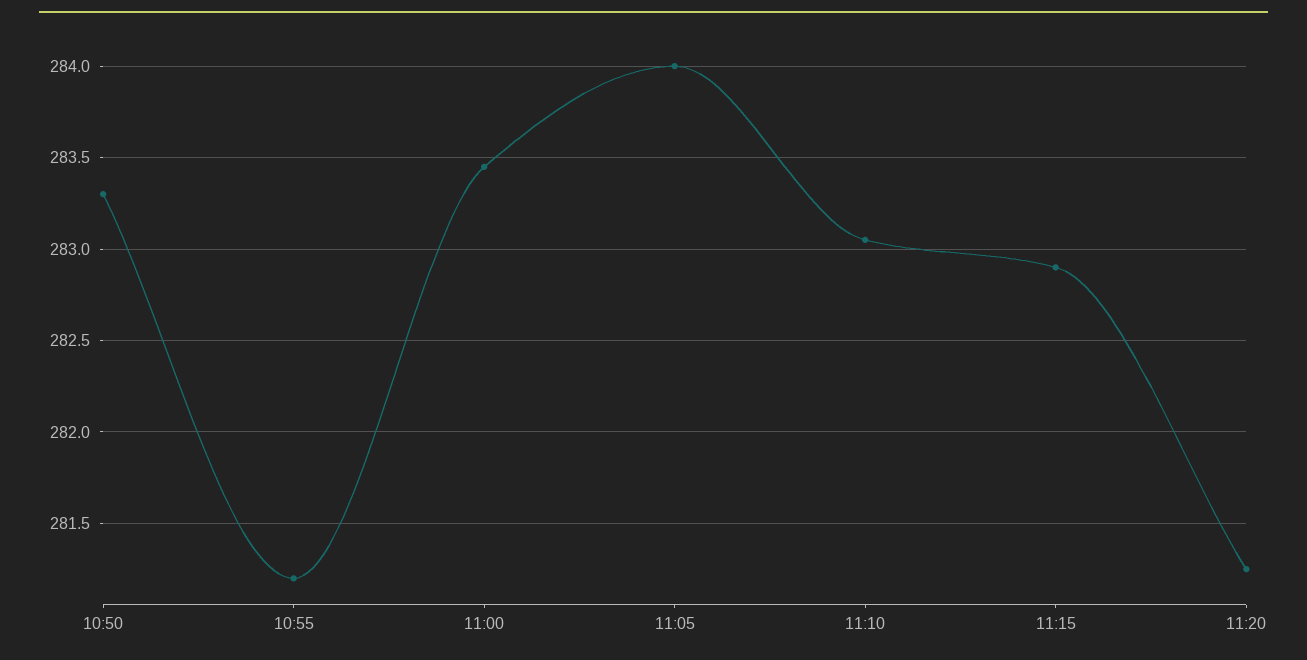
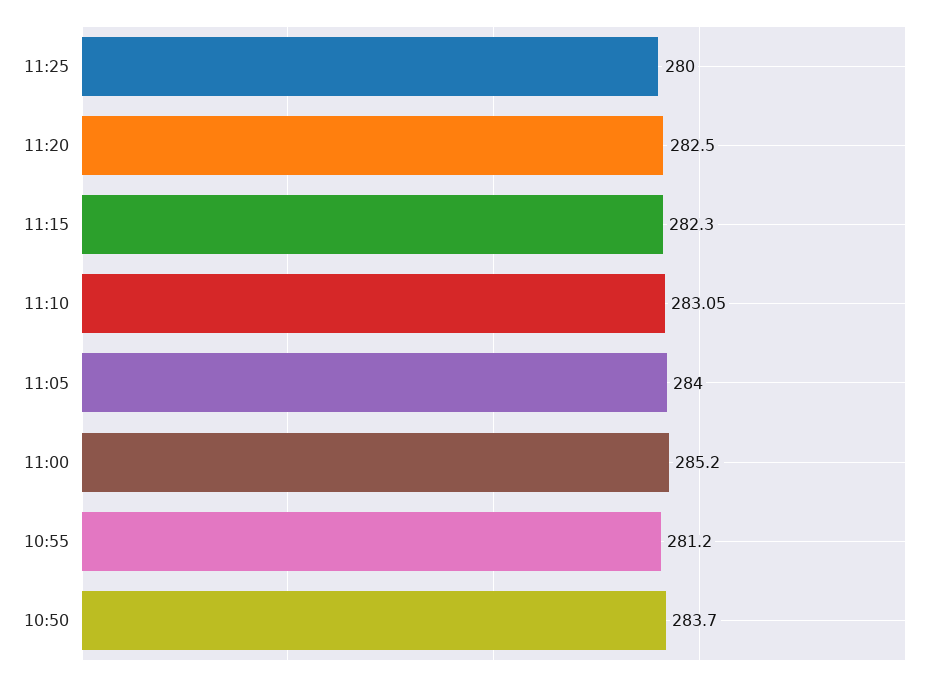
10:50: 283.3 -> 283.7
11:00: 283.45 -> 285.2
11:15: 282.9 -> 282.3
11:20: 281.25 -> 282.5
11:25: none -> 280

